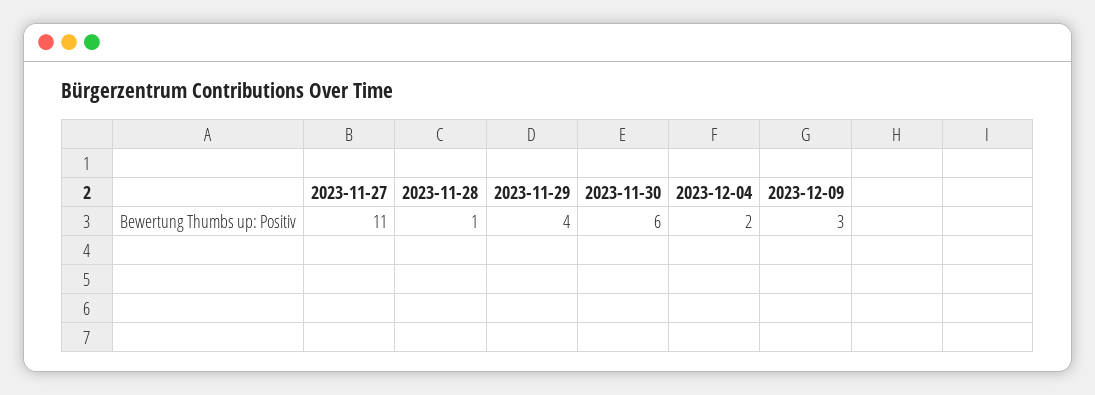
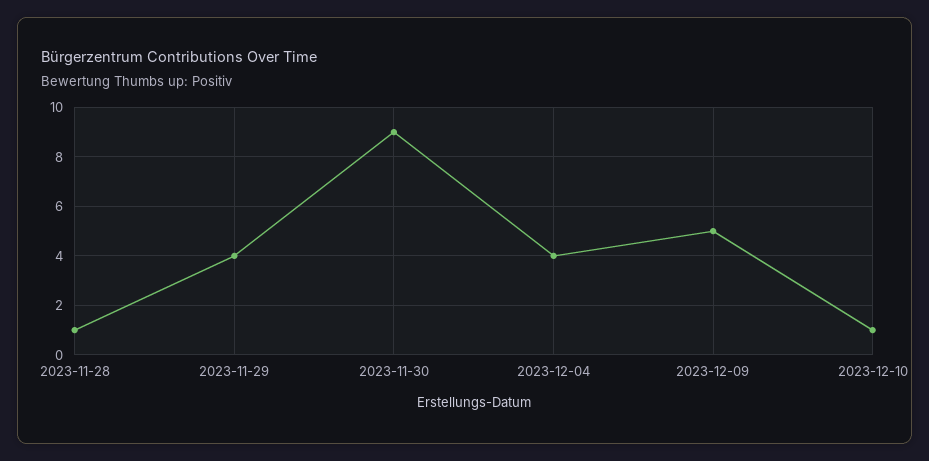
2023-11-27: 11 -> none
2023-11-30: 6 -> 9
2023-12-04: 2 -> 4
2023-12-09: 3 -> 5
2023-12-10: none -> 1

